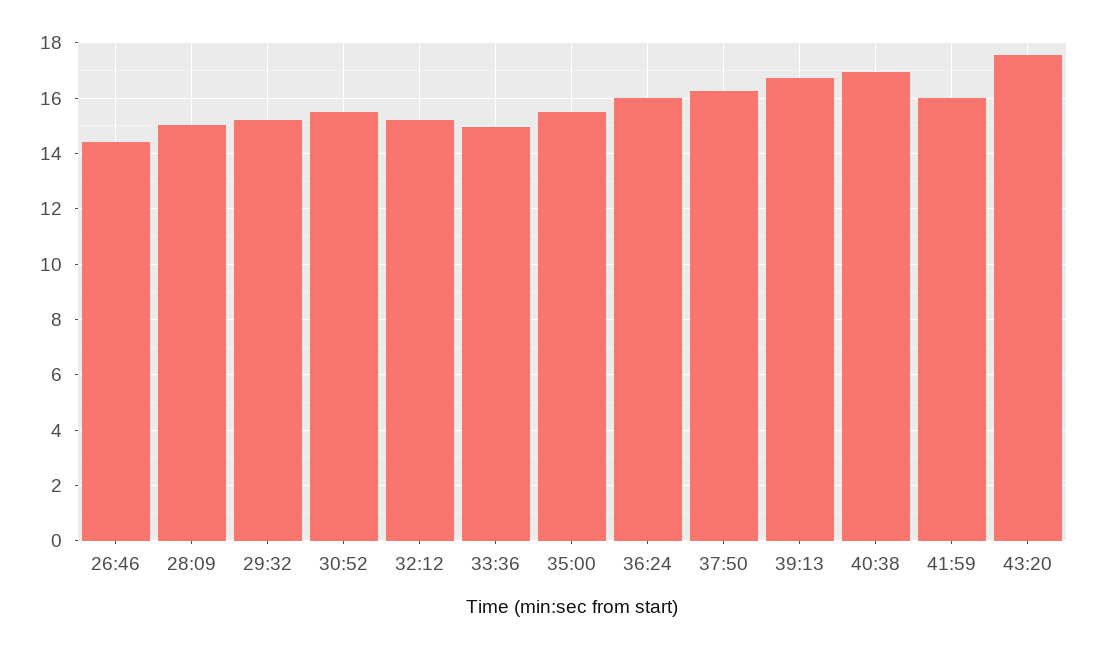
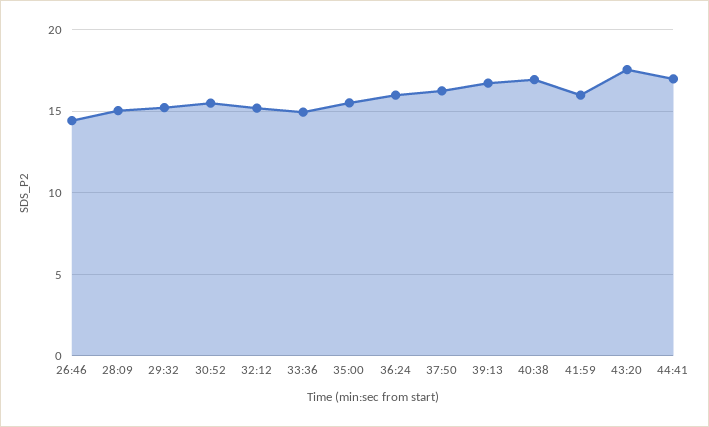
44:41: none -> 17

